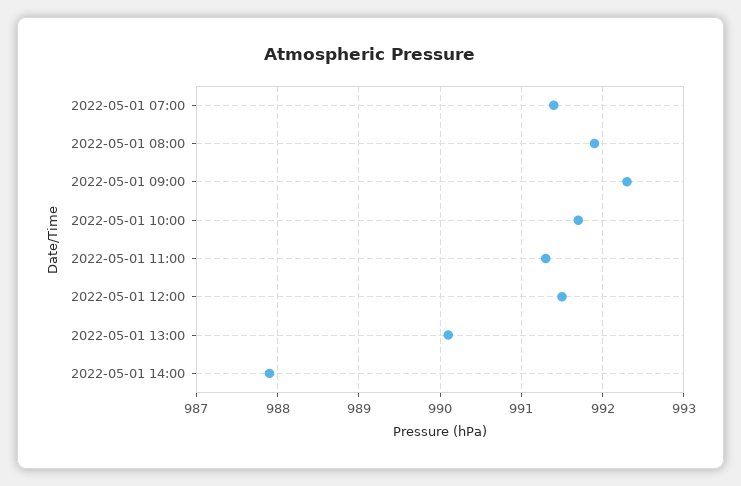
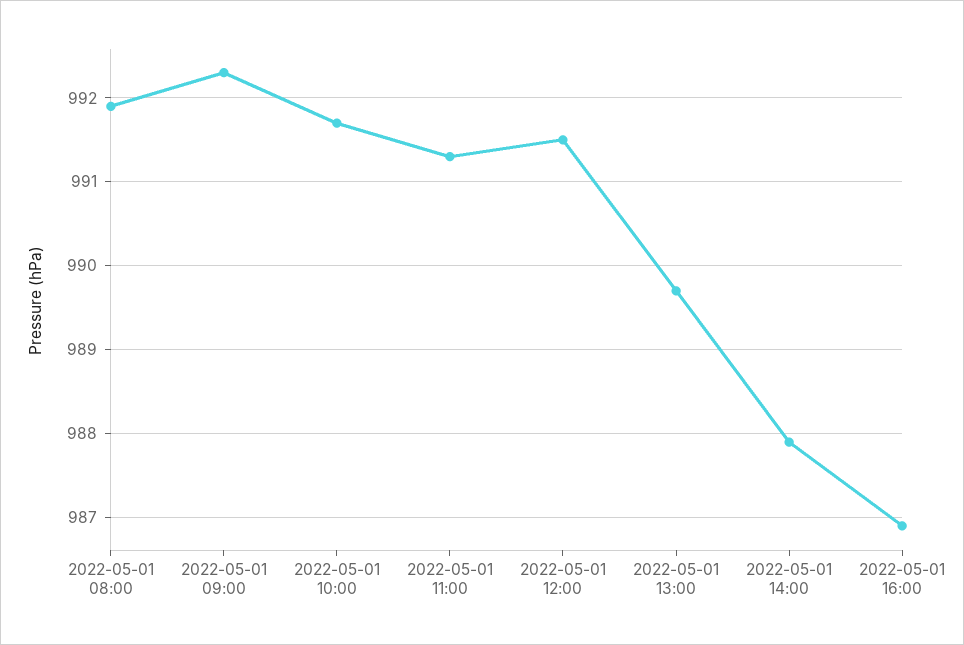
2022-05-01 07:00: 991.4 -> none
2022-05-01 13:00: 990.1 -> 989.7
2022-05-01 16:00: none -> 986.9

